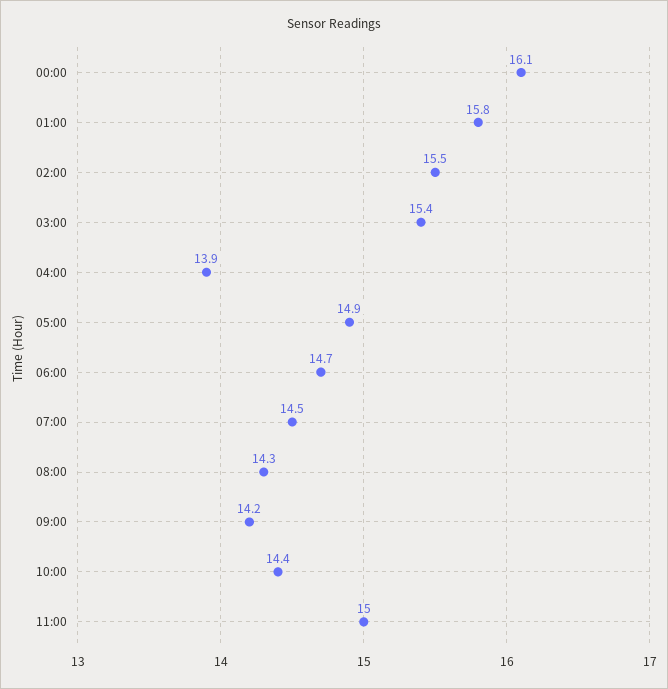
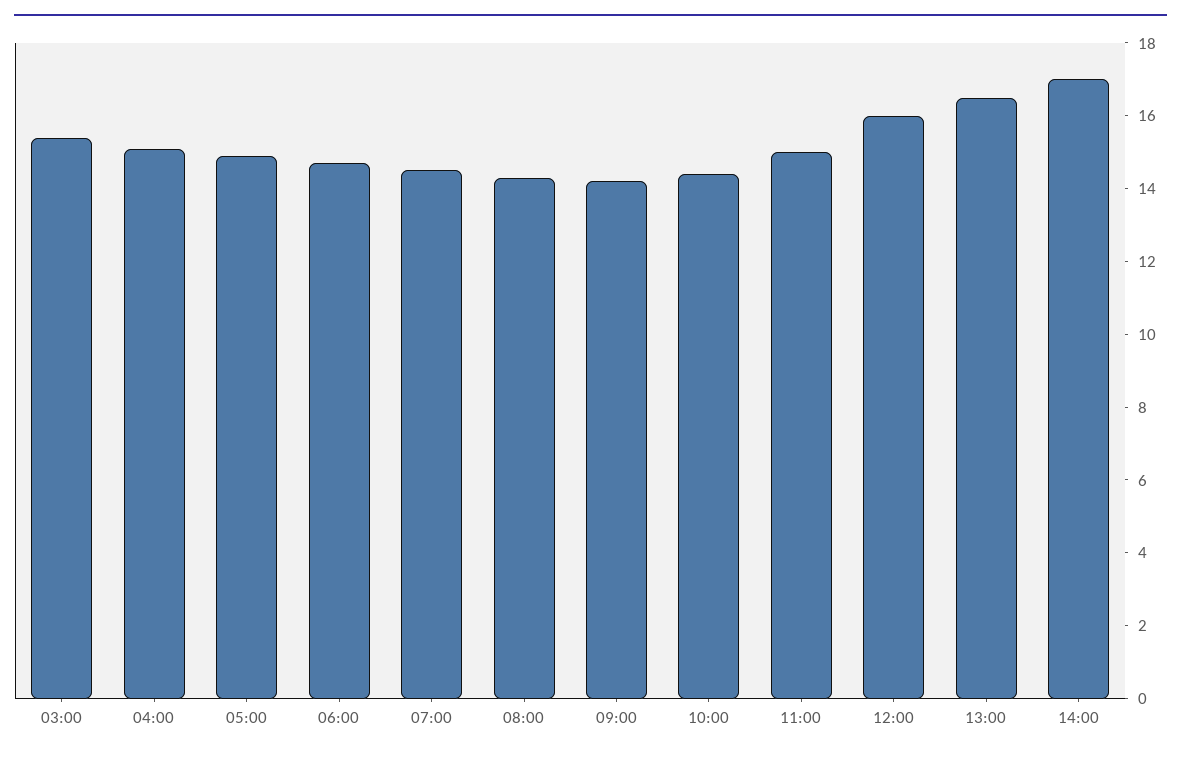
00:00: 16.1 -> none
01:00: 15.8 -> none
02:00: 15.5 -> none
04:00: 13.9 -> 15
12:00: none -> 16
13:00: none -> 16.5
14:00: none -> 17

